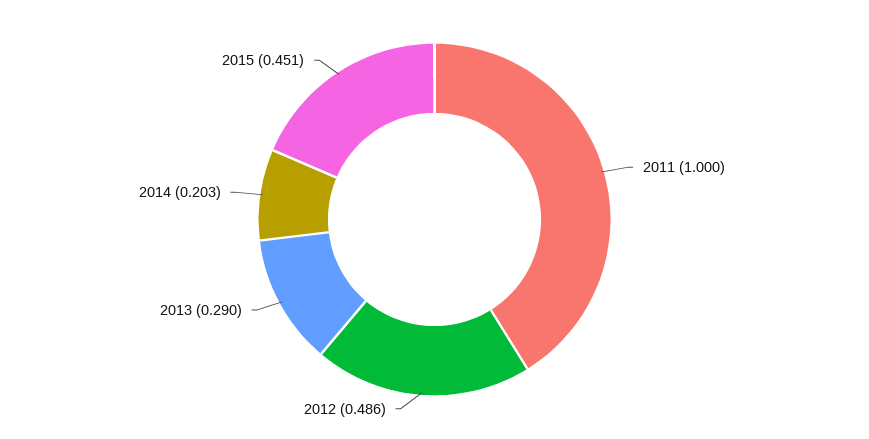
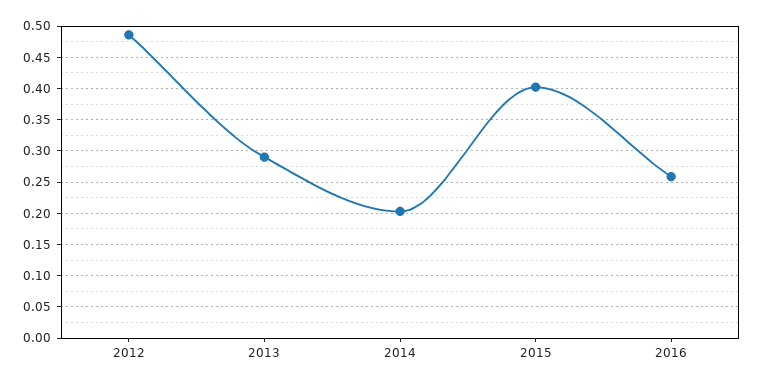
2011: 1 -> none
2015: 0.451 -> 0.4
2016: none -> 0.26

